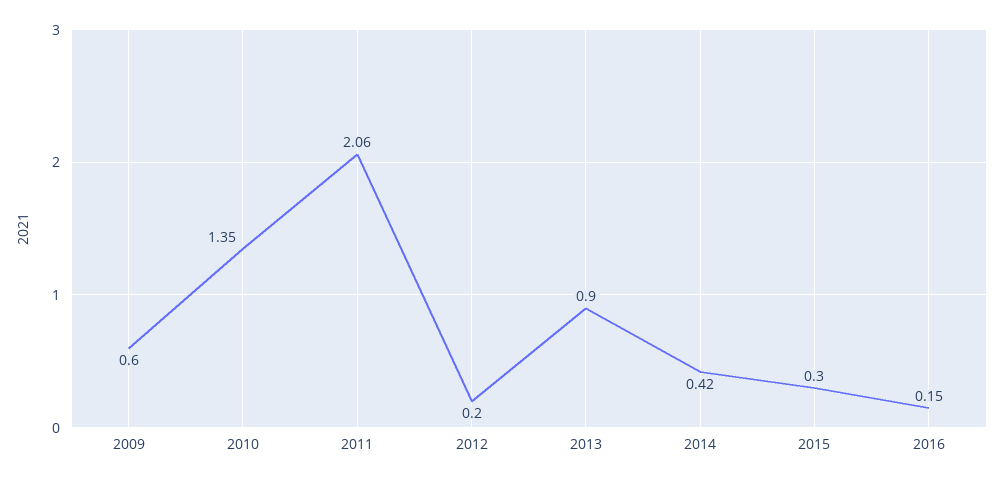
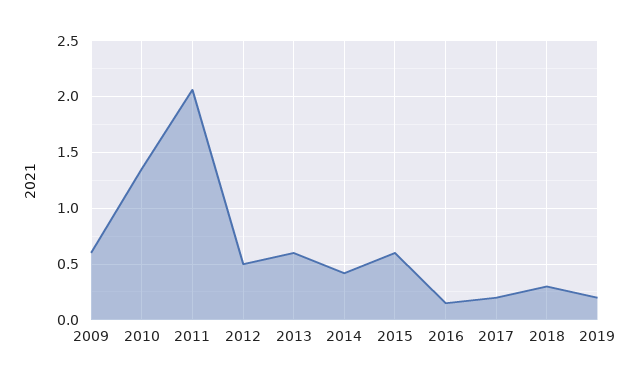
2012: 0.2 -> 0.5
2013: 0.9 -> 0.6
2015: 0.3 -> 0.6
2017: none -> 0.2
2018: none -> 0.3
2019: none -> 0.2

